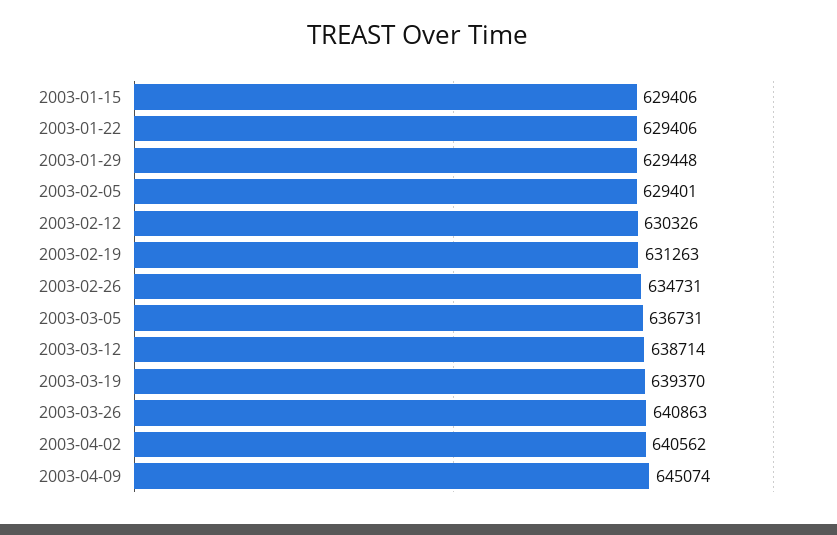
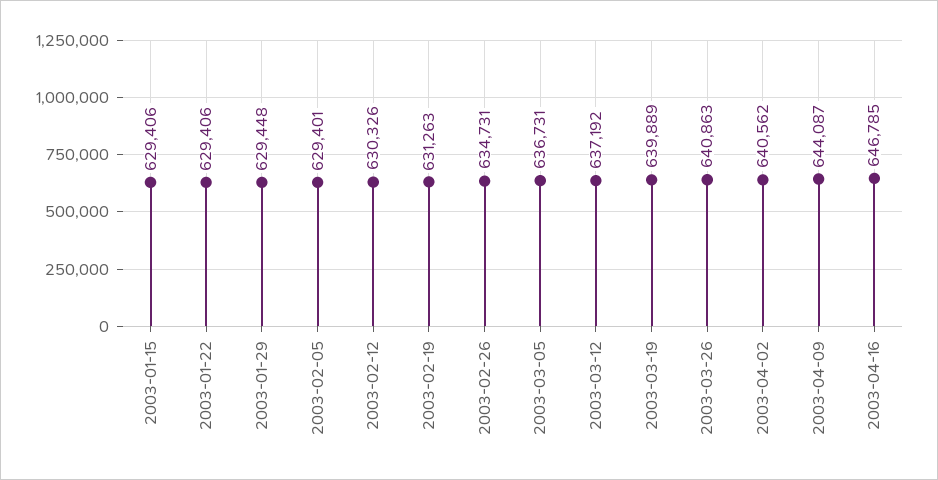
2003-03-12: 638714 -> 637192
2003-03-19: 639370 -> 639889
2003-04-09: 645074 -> 644087
2003-04-16: none -> 646785

